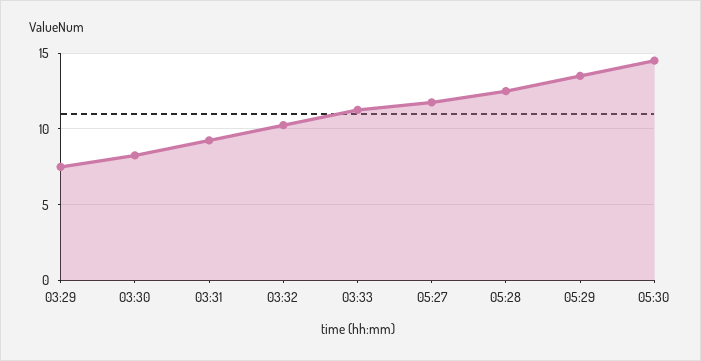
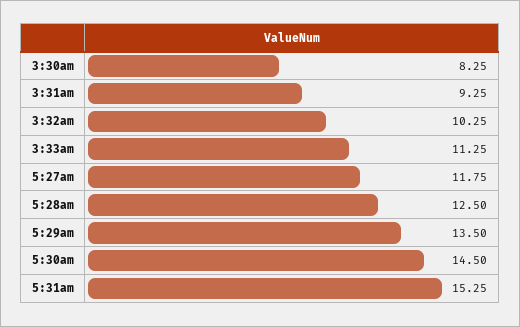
03:29: 7.5 -> none
5:31am: none -> 15.25

